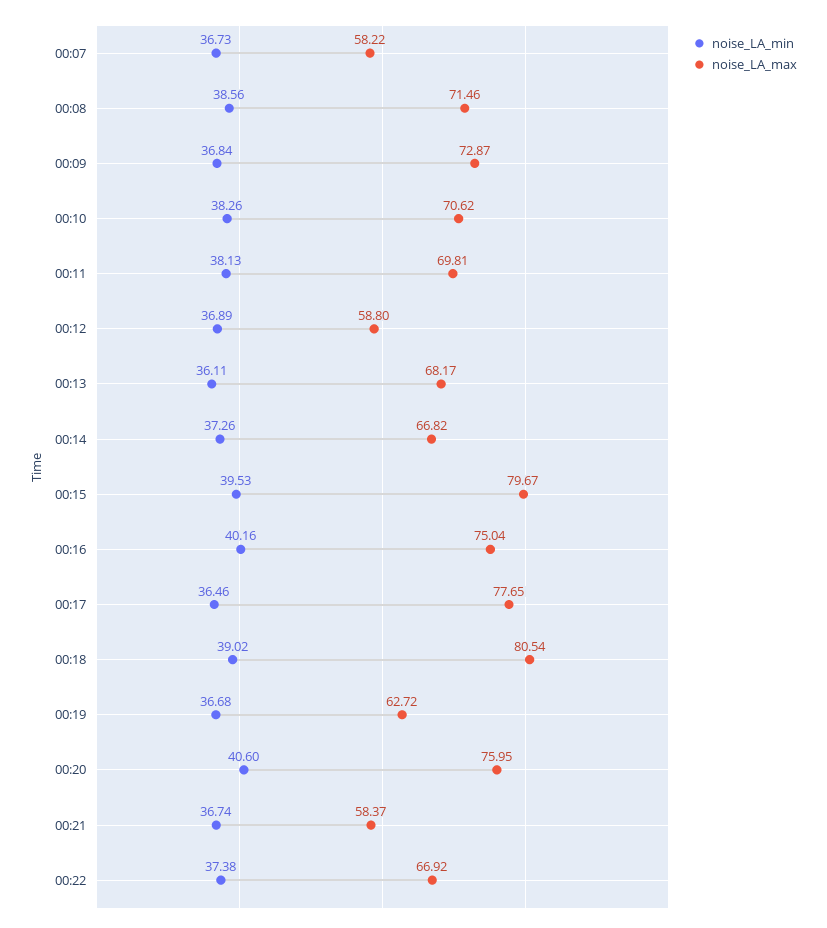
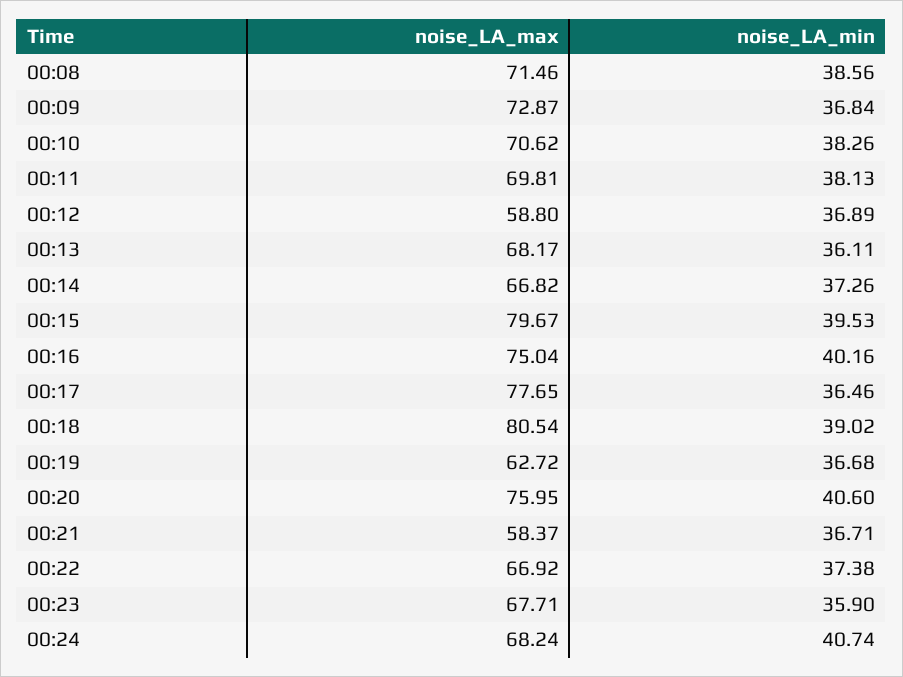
noise_LA_min, 00:07: 36.73 -> none
noise_LA_max, 00:07: 58.22 -> none
noise_LA_min, 00:21: 36.74 -> 36.71
noise_LA_max, 00:23: none -> 67.71
noise_LA_min, 00:23: none -> 35.9
noise_LA_max, 00:24: none -> 68.24
noise_LA_min, 00:24: none -> 40.74

